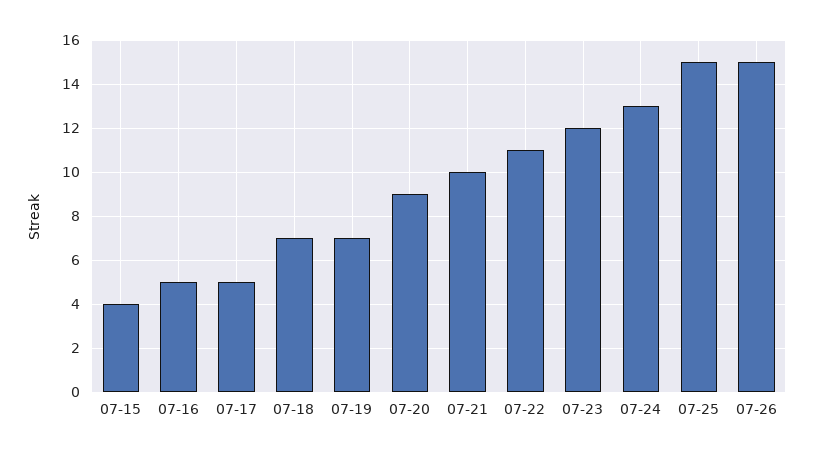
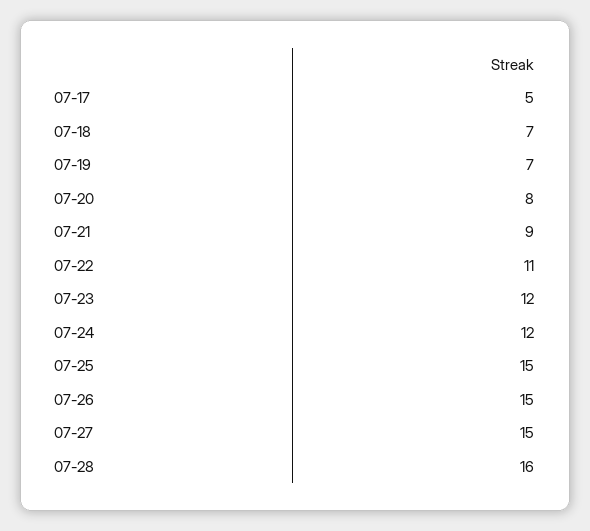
07-15: 4 -> none
07-16: 5 -> none
07-20: 9 -> 8
07-21: 10 -> 9
07-24: 13 -> 12
07-27: none -> 15
07-28: none -> 16

